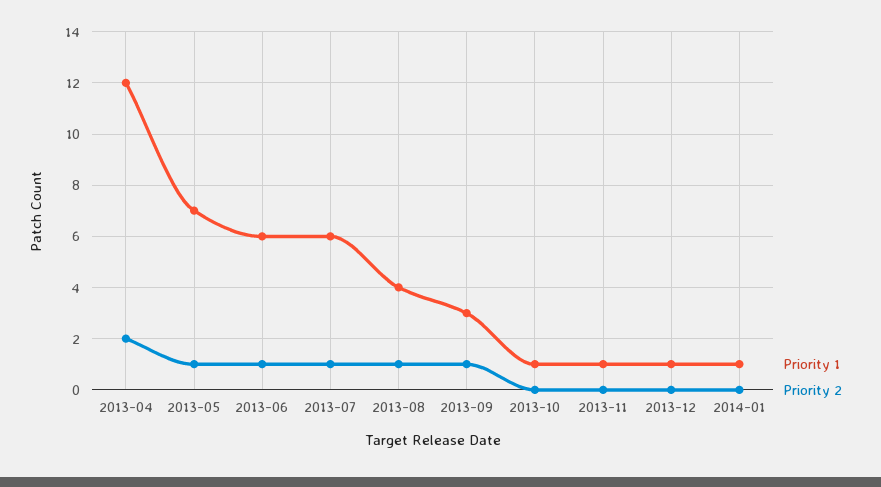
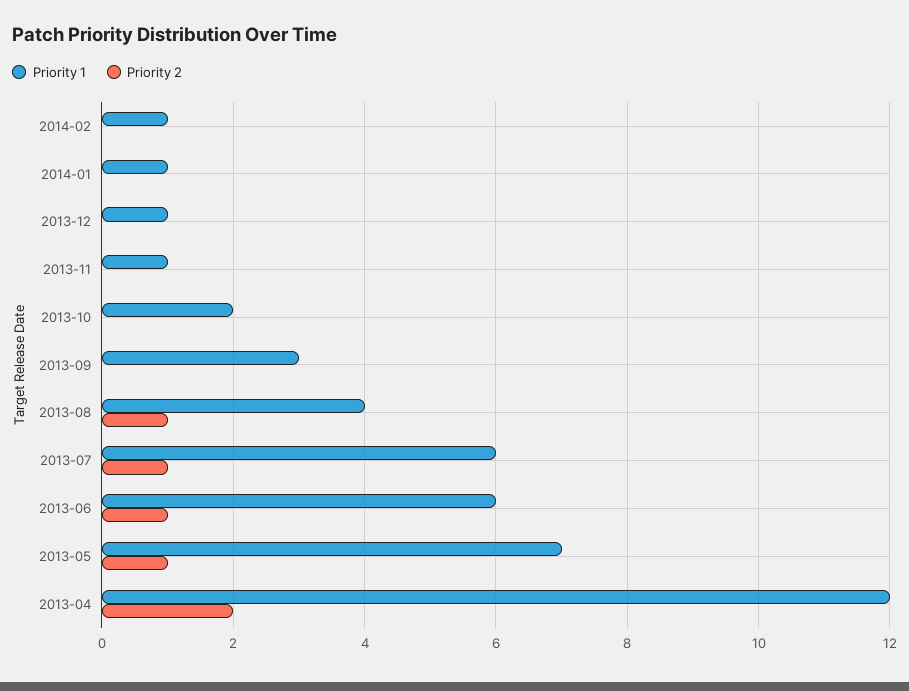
Priority 2, 2013-09: 1 -> 0
Priority 1, 2013-10: 1 -> 2
Priority 1, 2014-02: none -> 1
Priority 2, 2014-02: none -> 0

